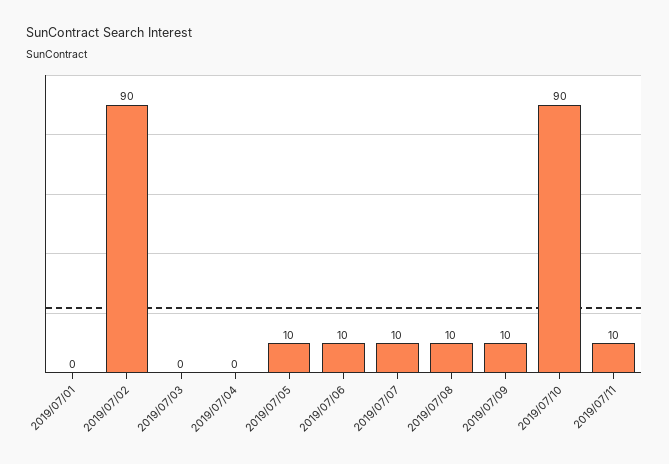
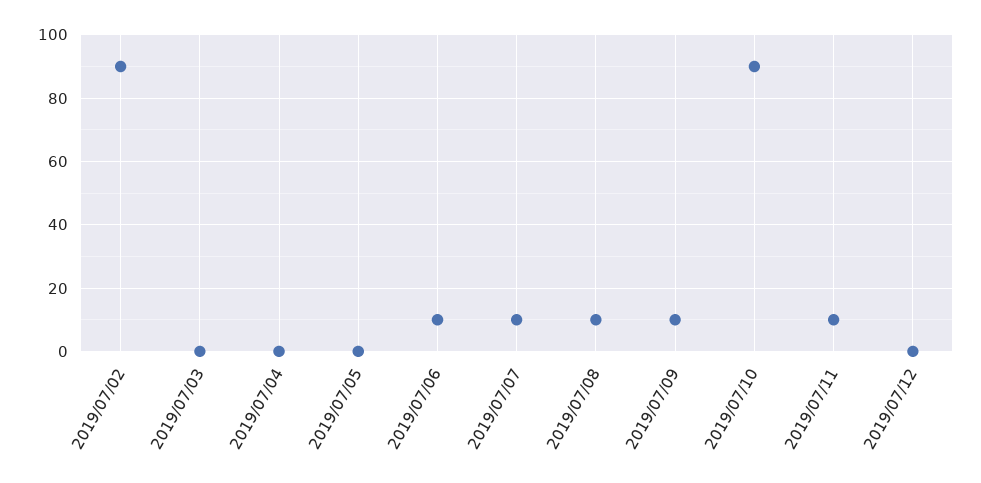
2019/07/01: 0 -> none
2019/07/05: 10 -> 0
2019/07/12: none -> 0

